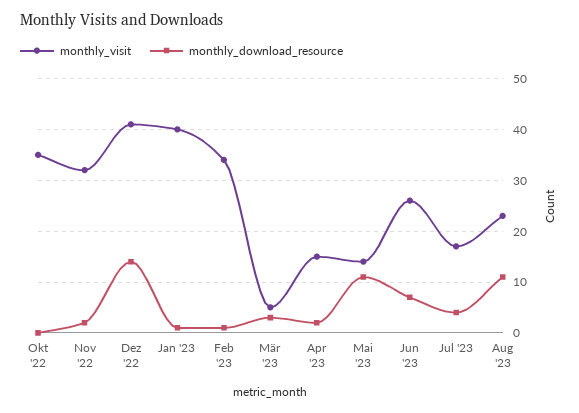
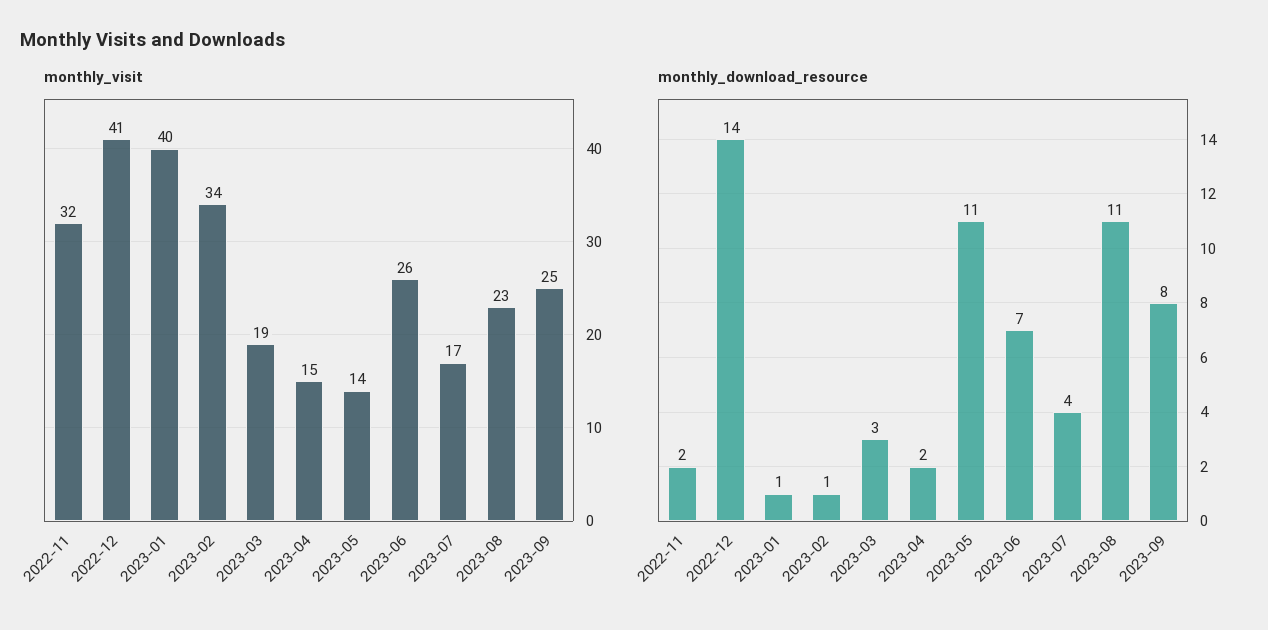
monthly_visit, Okt '22: 35 -> none
monthly_download_resource, Okt '22: 0 -> none
monthly_visit, Mär '23: 5 -> 19
monthly_visit, 2023-09: none -> 25
monthly_download_resource, 2023-09: none -> 8

